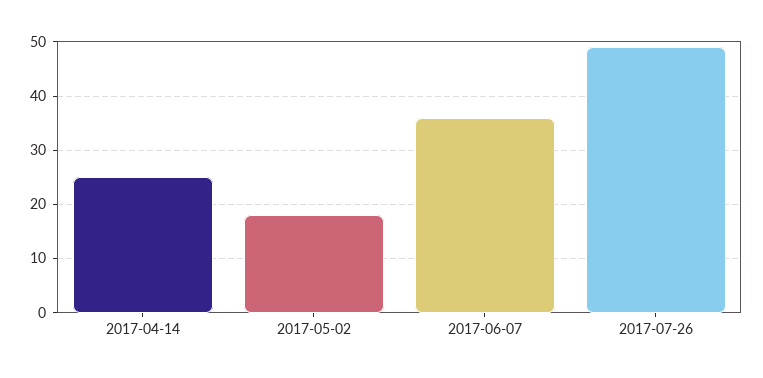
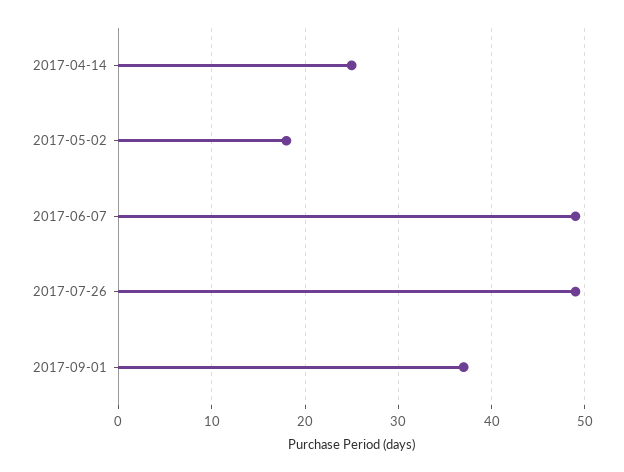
2017-06-07: 35 -> 49
2017-09-01: none -> 37

